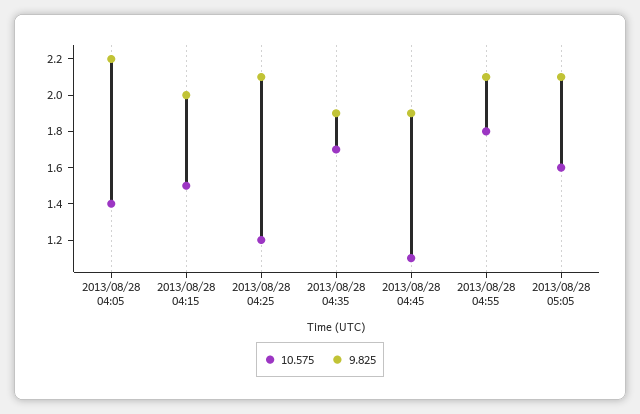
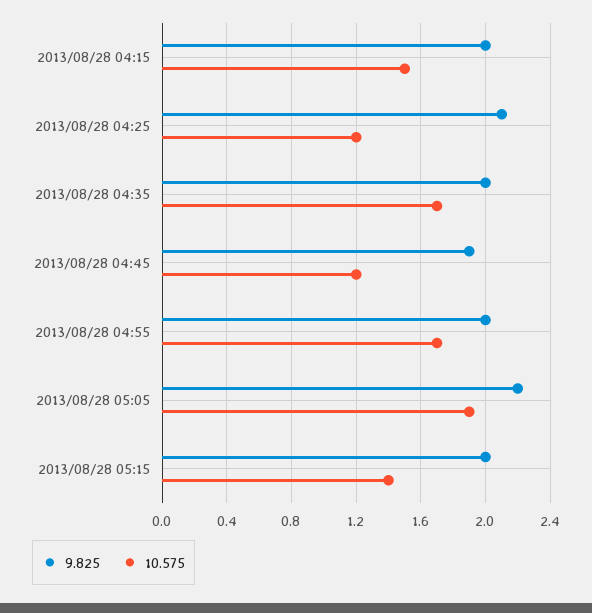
10.575, 2013/08/28 04:05: 1.4 -> none
9.825, 2013/08/28 04:05: 2.2 -> none
9.825, 2013/08/28 04:35: 1.9 -> 2
10.575, 2013/08/28 04:45: 1.1 -> 1.2
10.575, 2013/08/28 04:55: 1.8 -> 1.7
9.825, 2013/08/28 04:55: 2.1 -> 2
10.575, 2013/08/28 05:05: 1.6 -> 1.9
9.825, 2013/08/28 05:05: 2.1 -> 2.2
9.825, 2013/08/28 05:15: none -> 2
10.575, 2013/08/28 05:15: none -> 1.4

